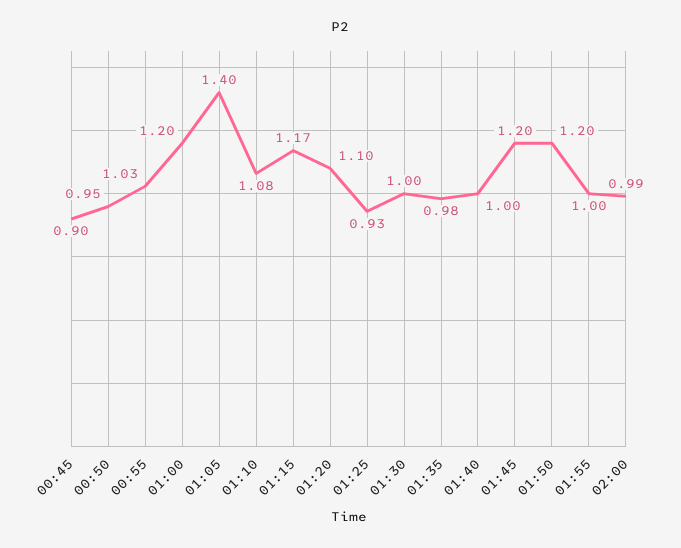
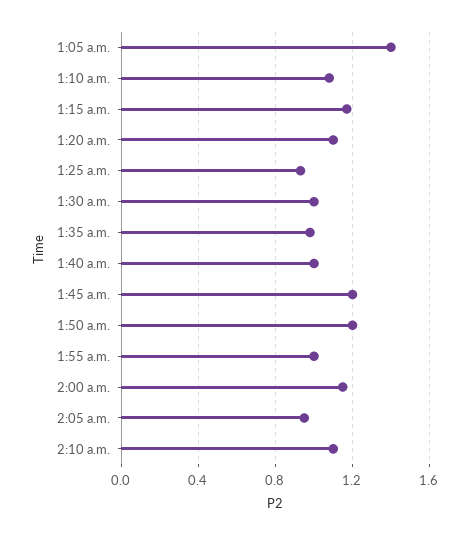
00:45: 0.9 -> none
00:50: 0.95 -> none
00:55: 1.03 -> none
01:00: 1.2 -> none
02:00: 0.99 -> 1.15
2:05 a.m.: none -> 0.95
2:10 a.m.: none -> 1.1

